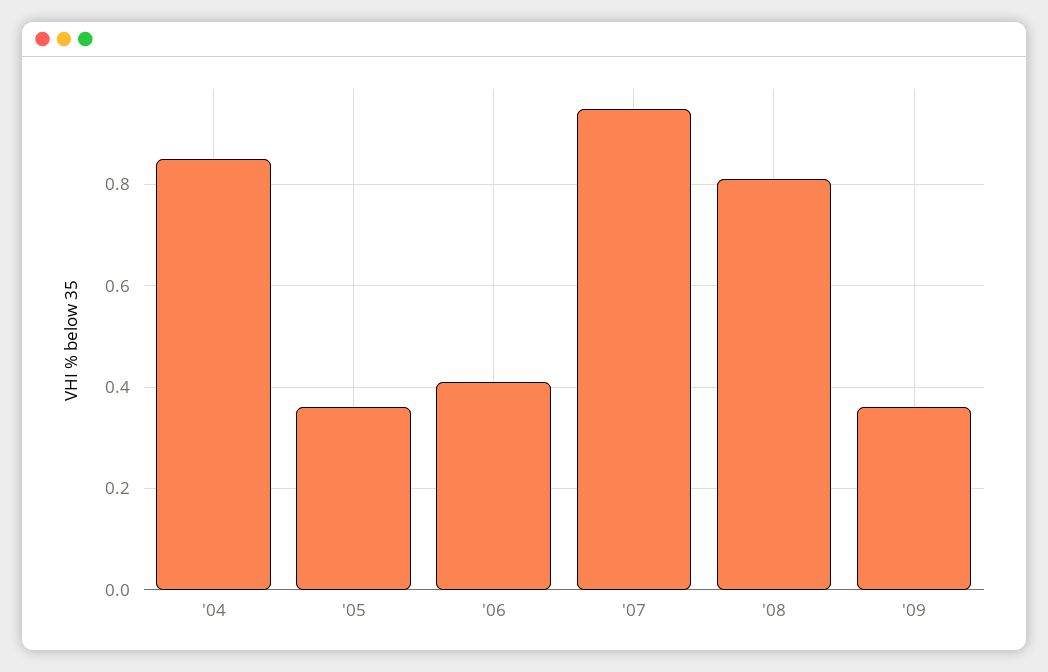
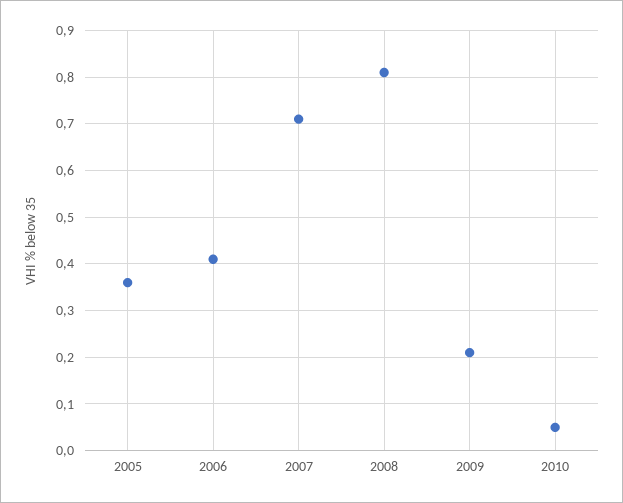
'04: 0.85 -> none
'07: 0.95 -> 0.7
'09: 0.35 -> 0.2
2010: none -> 0.05

